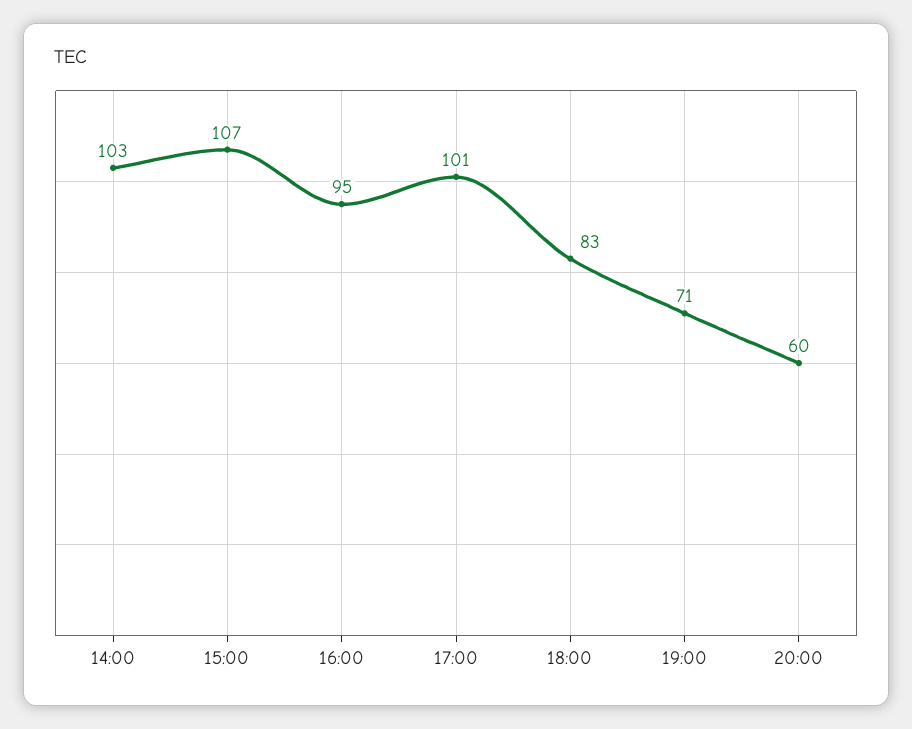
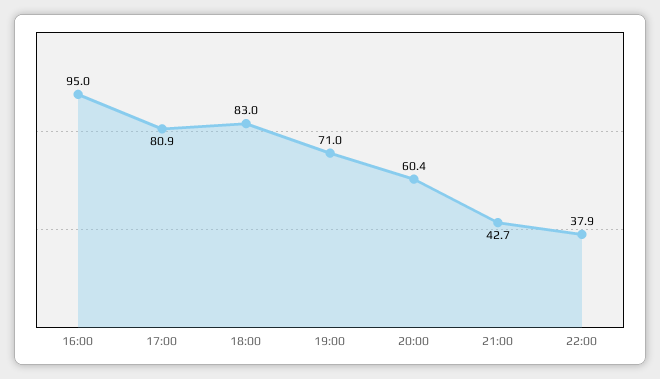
14:00: 103 -> none
15:00: 107 -> none
17:00: 101 -> 80.9
21:00: none -> 42.7
22:00: none -> 37.9

